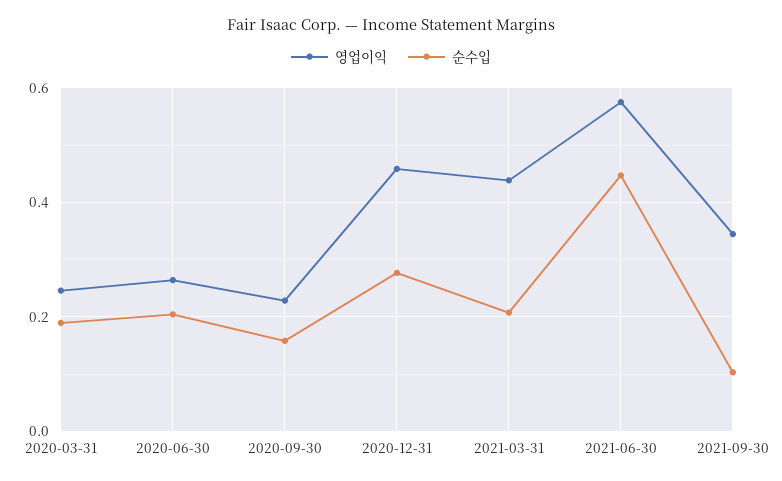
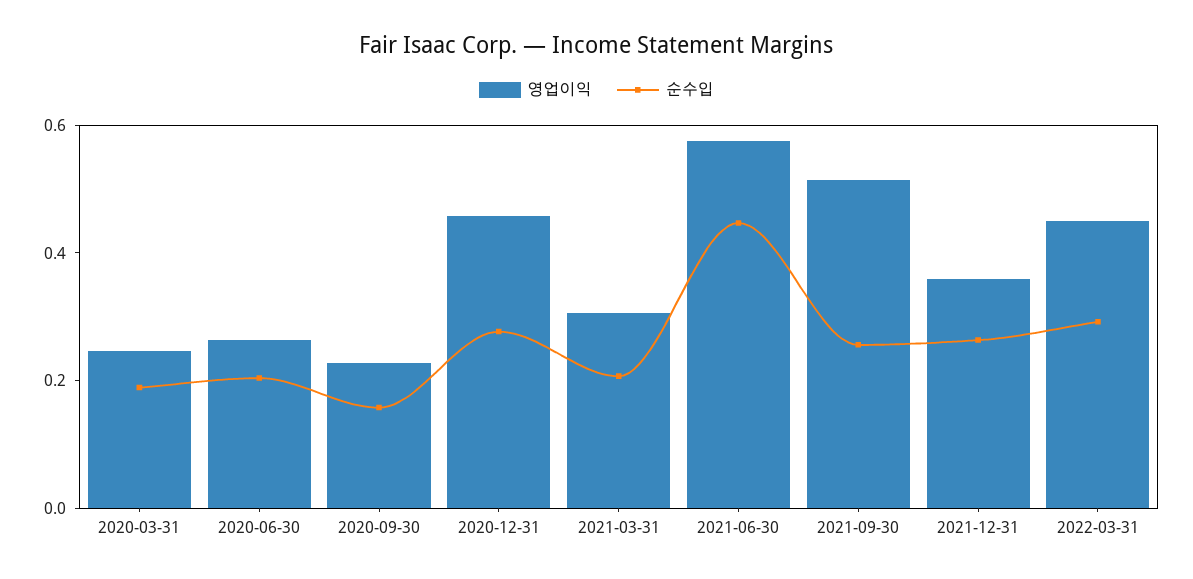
영업이익, 2021-03-31: 0.44 -> 0.3
영업이익, 2021-09-30: 0.34 -> 0.5
순수입, 2021-09-30: 0.1 -> 0.25
영업이익, 2021-12-31: none -> 0.35
순수입, 2021-12-31: none -> 0.25
영업이익, 2022-03-31: none -> 0.45
순수입, 2022-03-31: none -> 0.3

